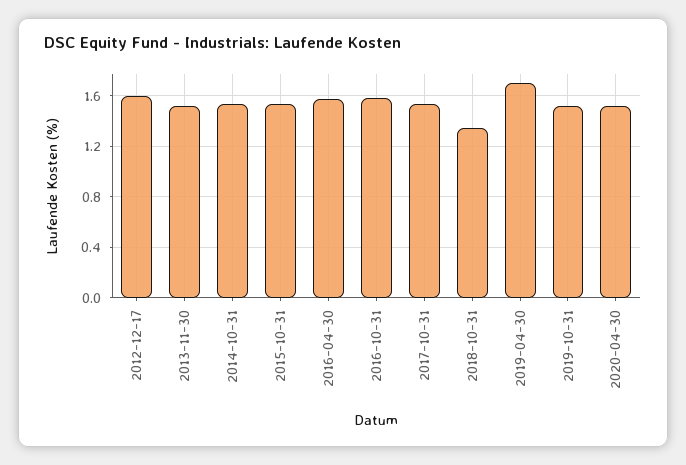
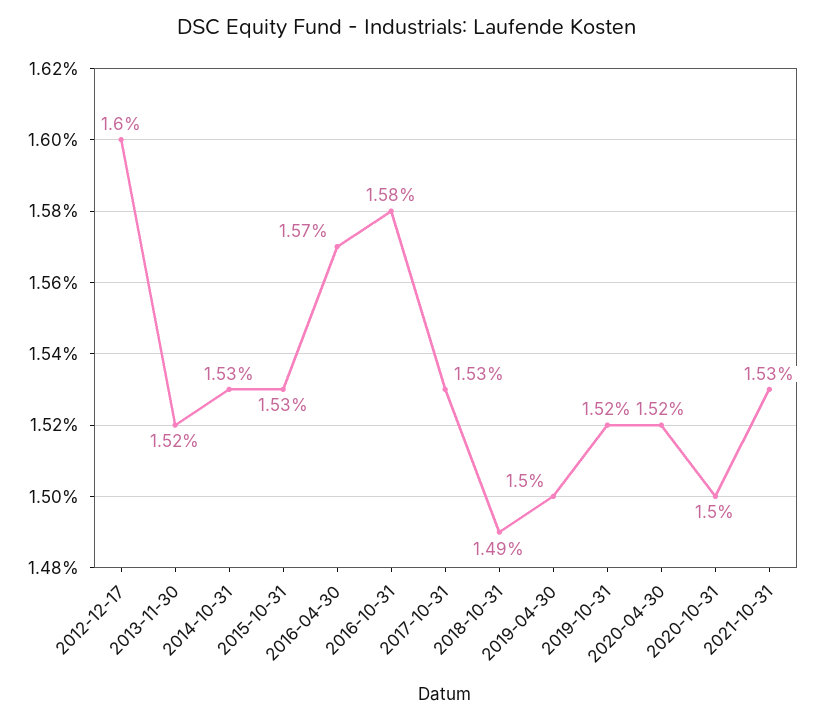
2018-10-31: 1.35 -> 1.49
2019-04-30: 1.7 -> 1.5
2020-10-31: none -> 1.5
2021-10-31: none -> 1.53

